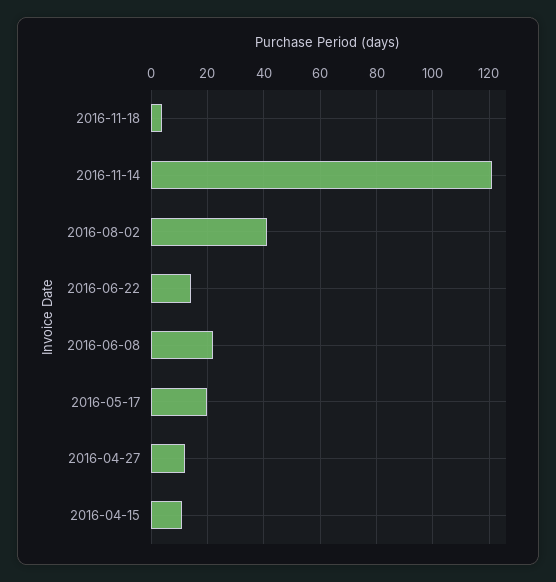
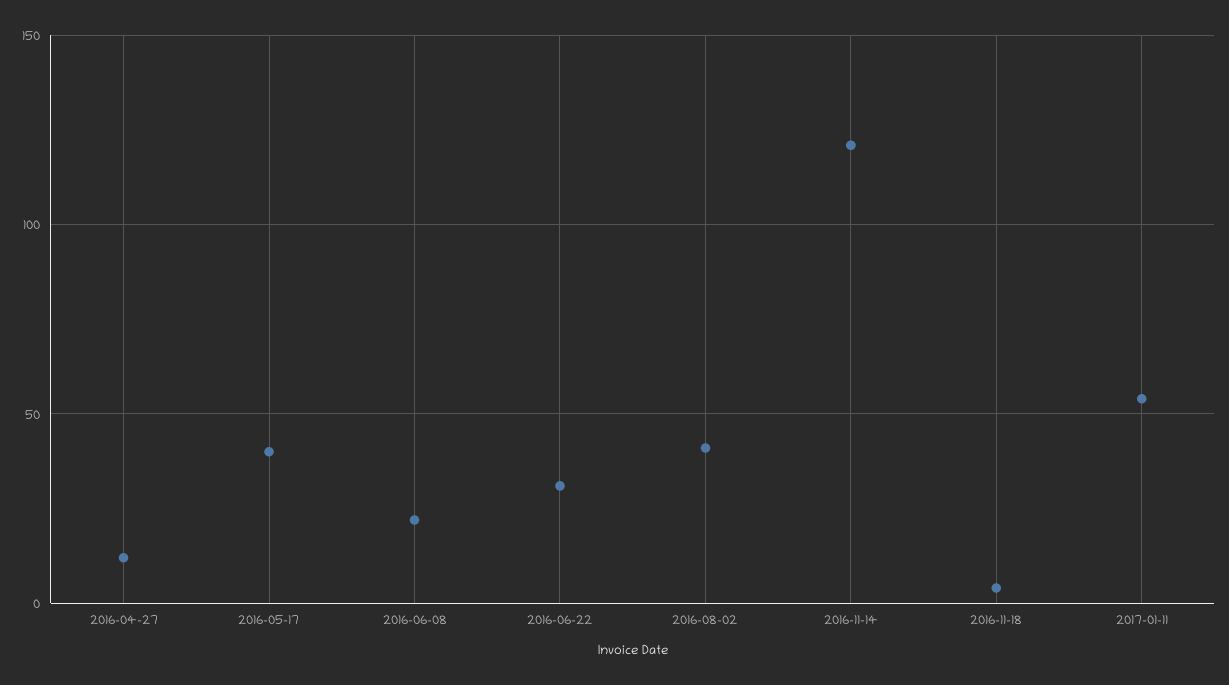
2016-06-22: 15 -> 30
2016-05-17: 20 -> 40
2016-04-15: 10 -> none
2017-01-11: none -> 55

